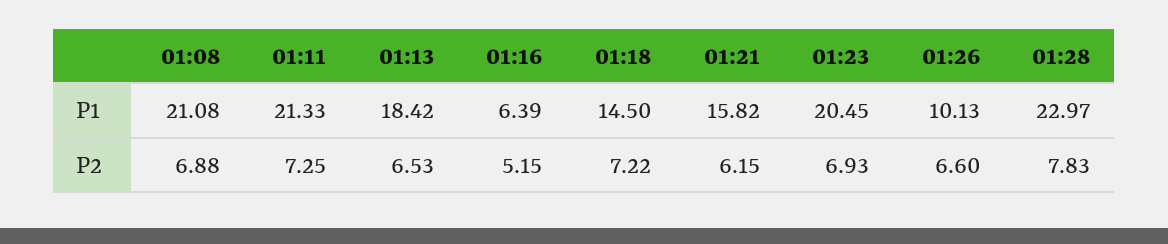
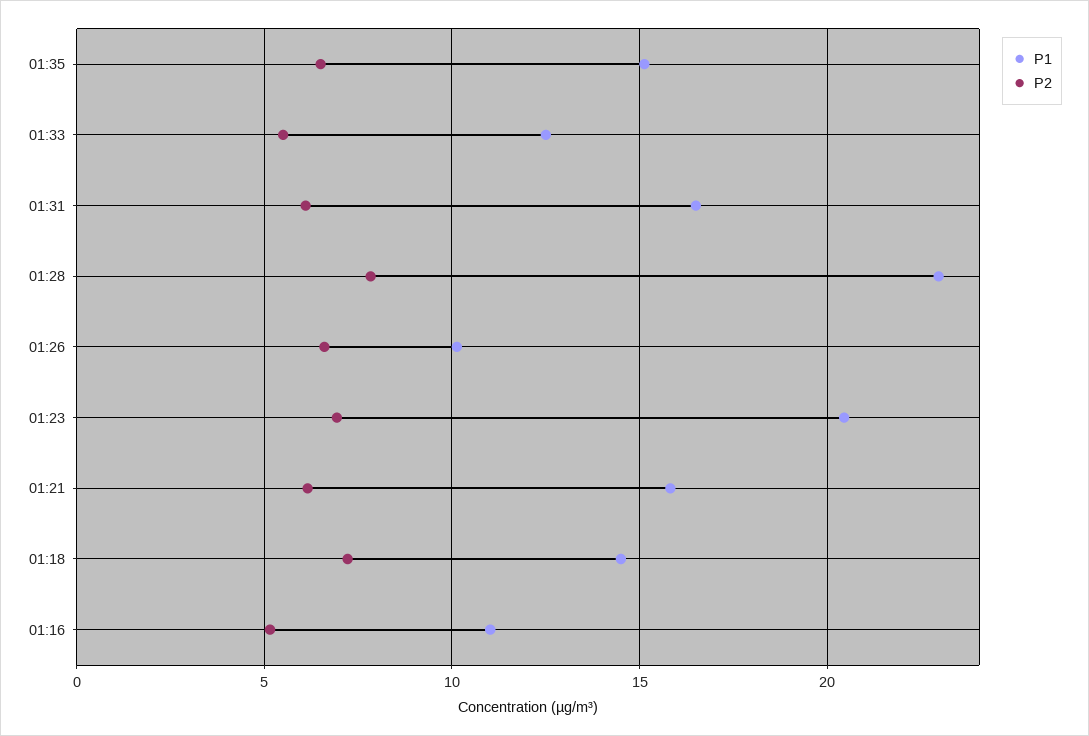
P1, 01:08: 21.08 -> none
P1, 01:11: 21.33 -> none
P1, 01:13: 18.42 -> none
P1, 01:16: 6.39 -> 11
P2, 01:08: 6.88 -> none
P2, 01:11: 7.25 -> none
P2, 01:13: 6.53 -> none
P1, 01:35: none -> 15
P2, 01:35: none -> 6.5
P1, 01:33: none -> 12.5
P2, 01:33: none -> 5.5
P1, 01:31: none -> 16.5
P2, 01:31: none -> 6

